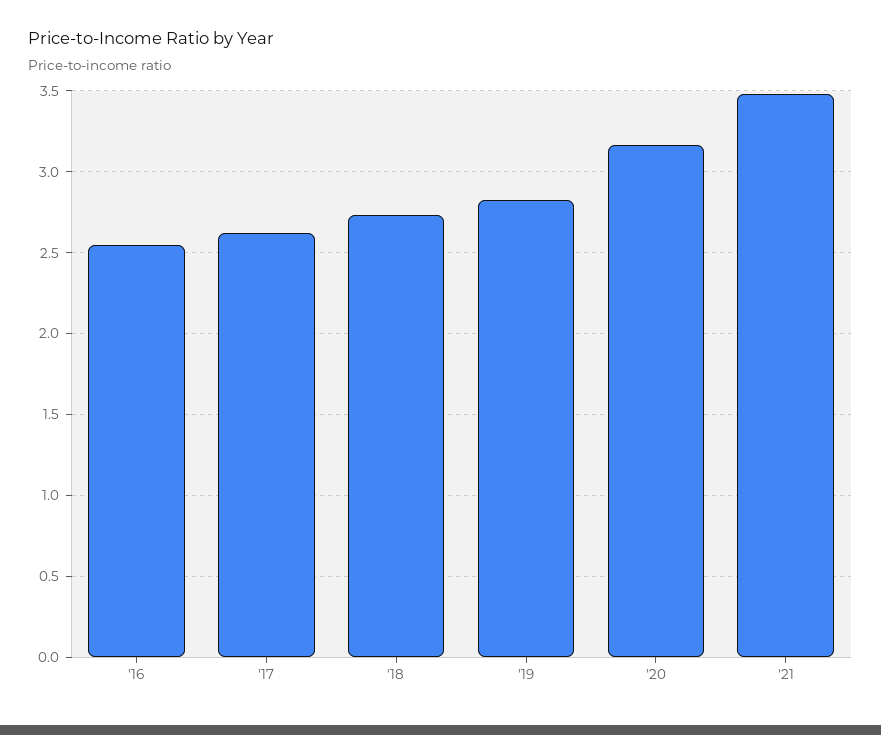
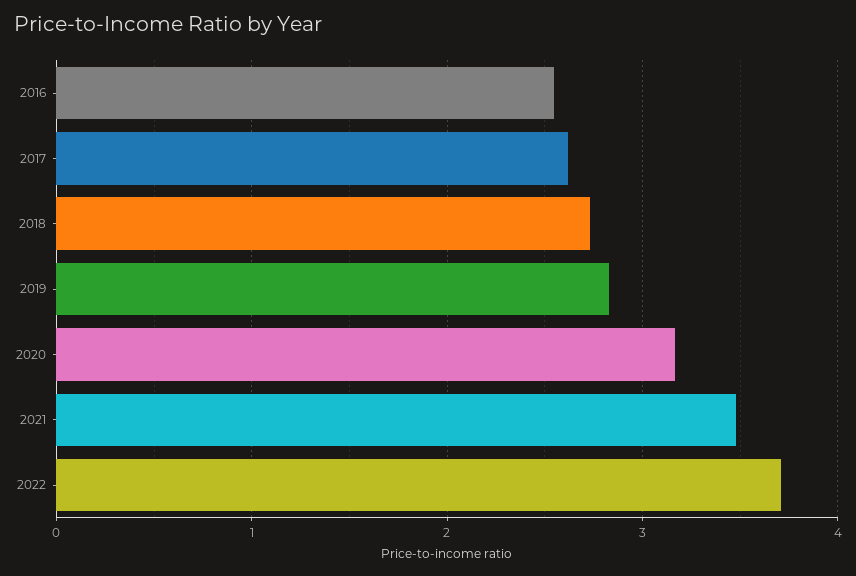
2022: none -> 3.7

